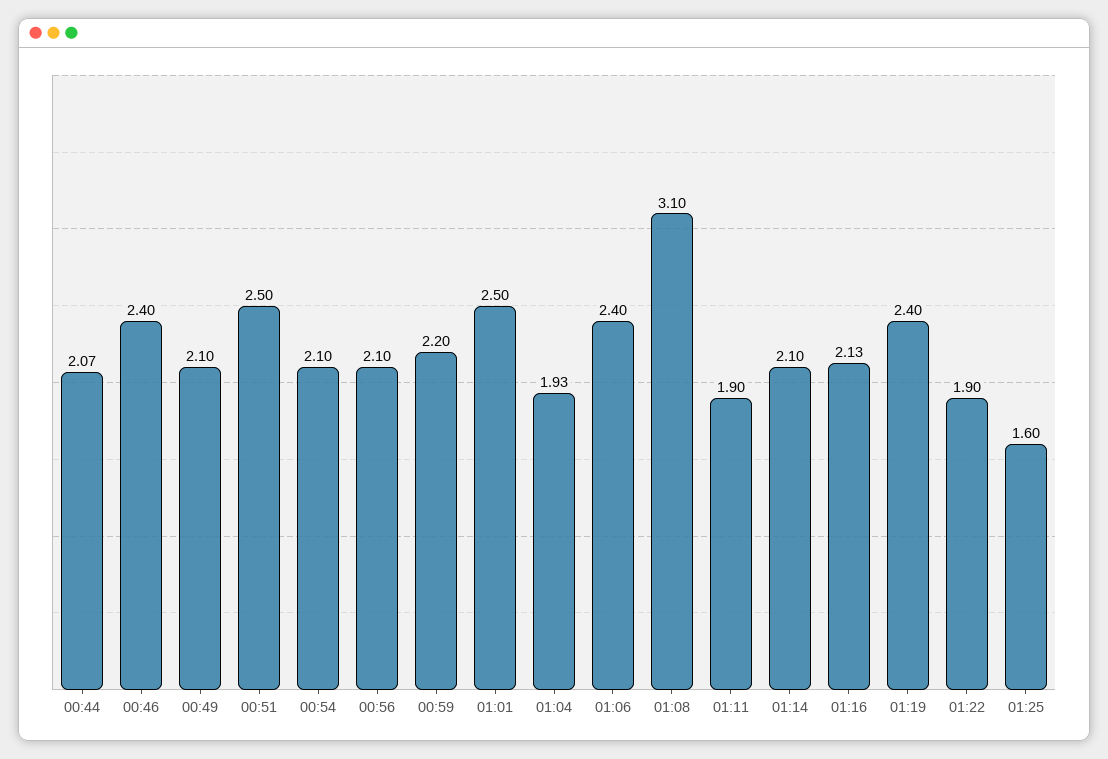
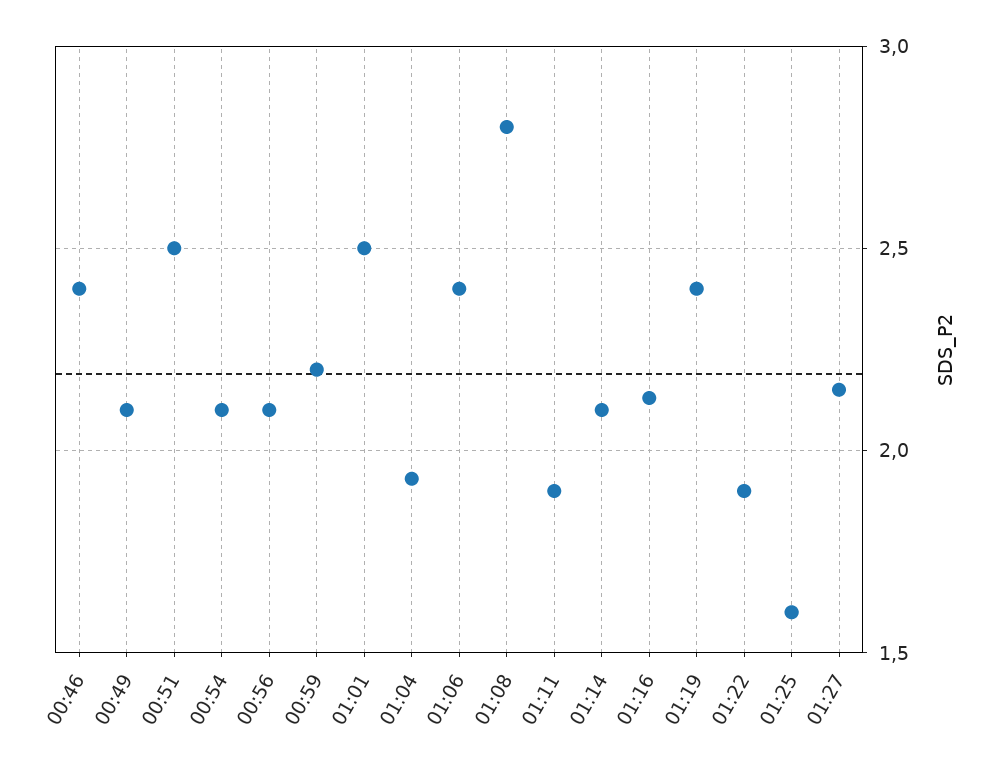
00:44: 2.07 -> none
01:08: 3.1 -> 2.8
01:27: none -> 2.15

